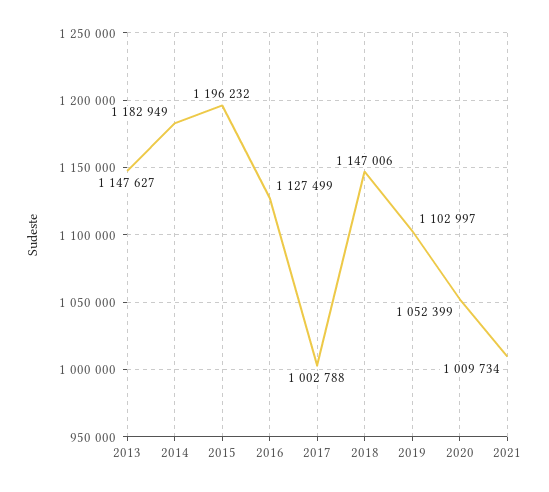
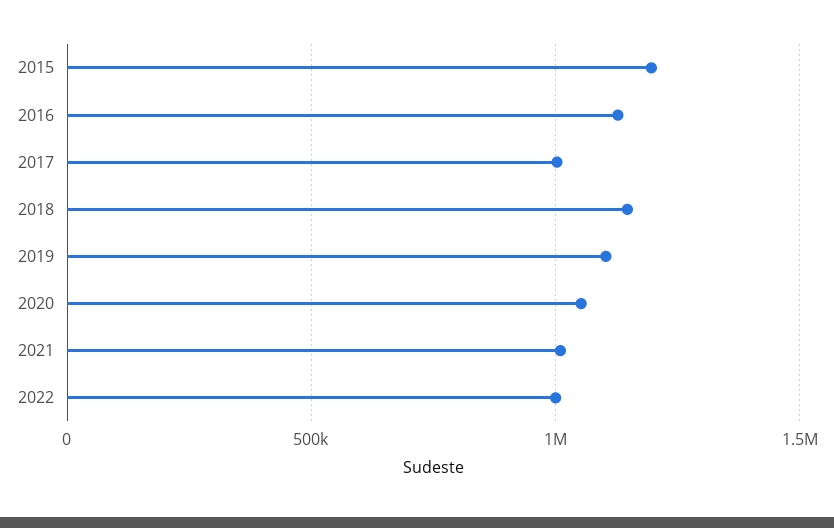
2013: 1147627 -> none
2014: 1182949 -> none
2022: none -> 1000000

